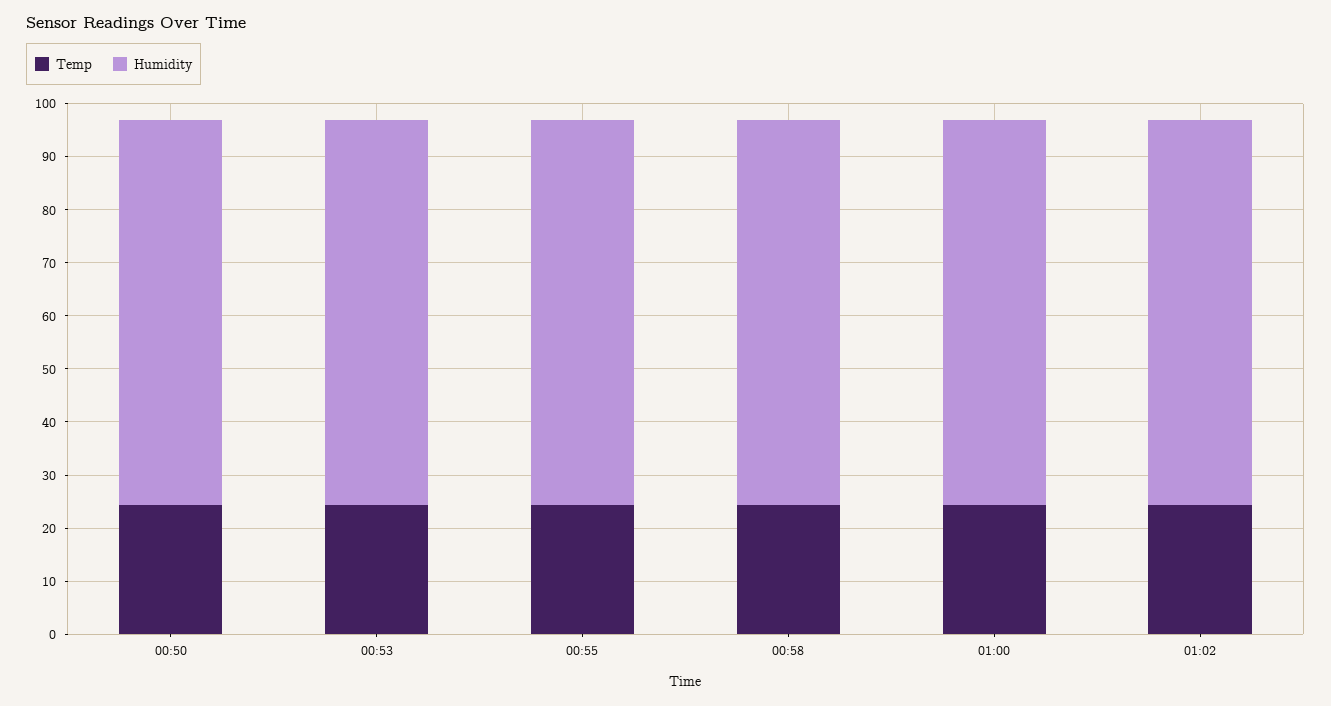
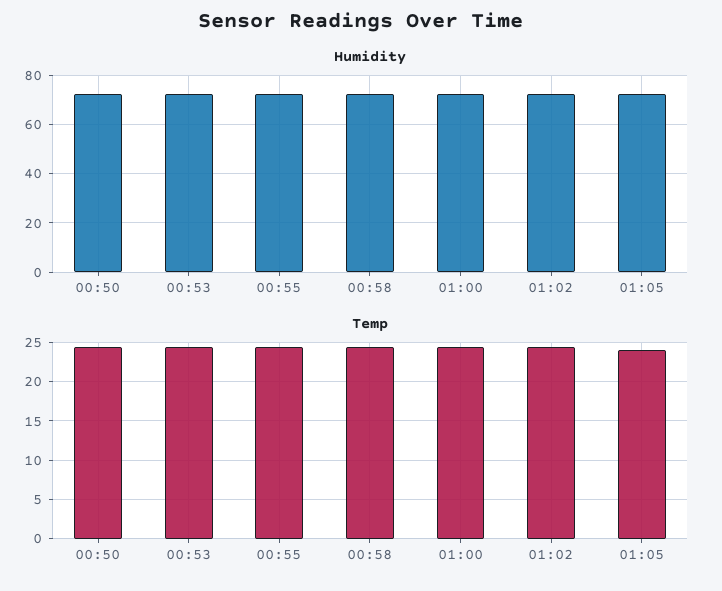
Humidity, 01:05: none -> 72.5
Temp, 01:05: none -> 24

